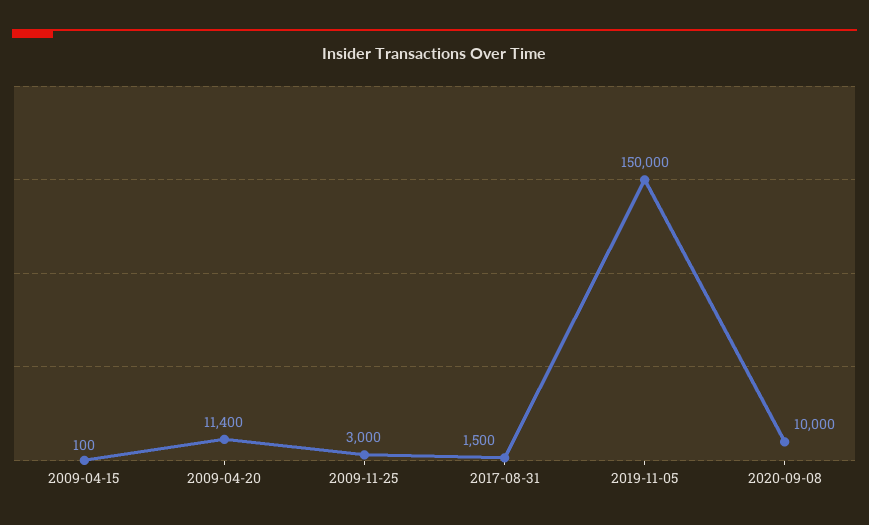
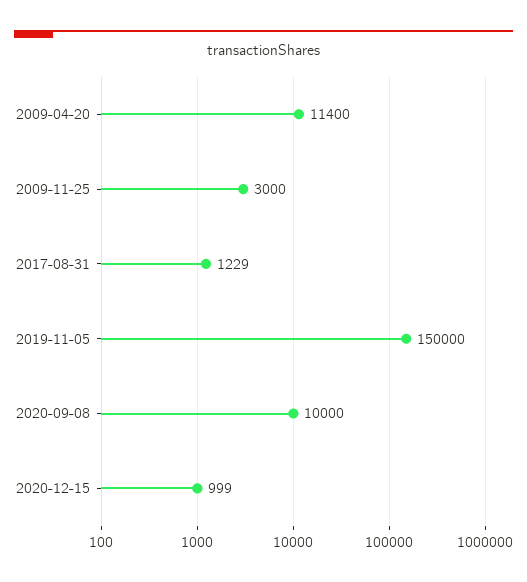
2009-04-15: 100 -> none
2017-08-31: 1500 -> 1229
2020-12-15: none -> 999

